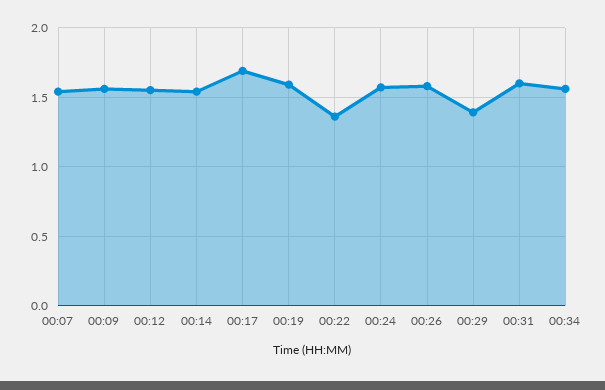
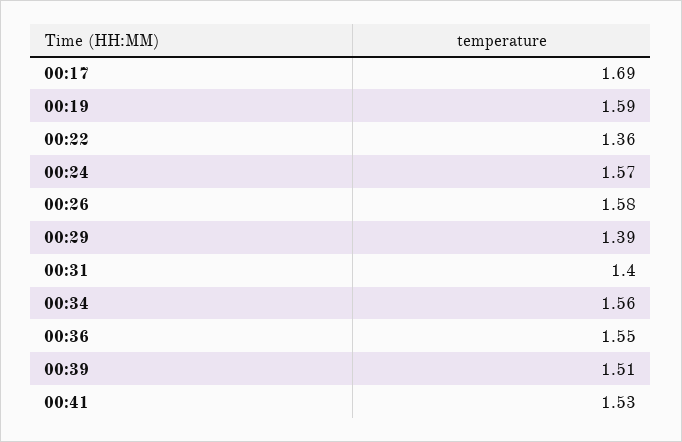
00:07: 1.55 -> none
00:09: 1.55 -> none
00:12: 1.55 -> none
00:14: 1.55 -> none
00:31: 1.6 -> 1.4
00:36: none -> 1.55
00:39: none -> 1.51
00:41: none -> 1.53

